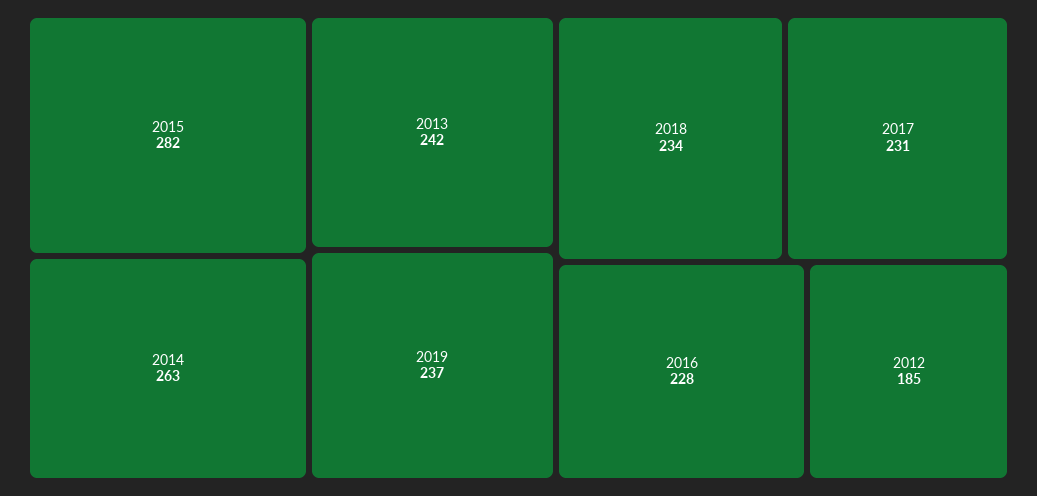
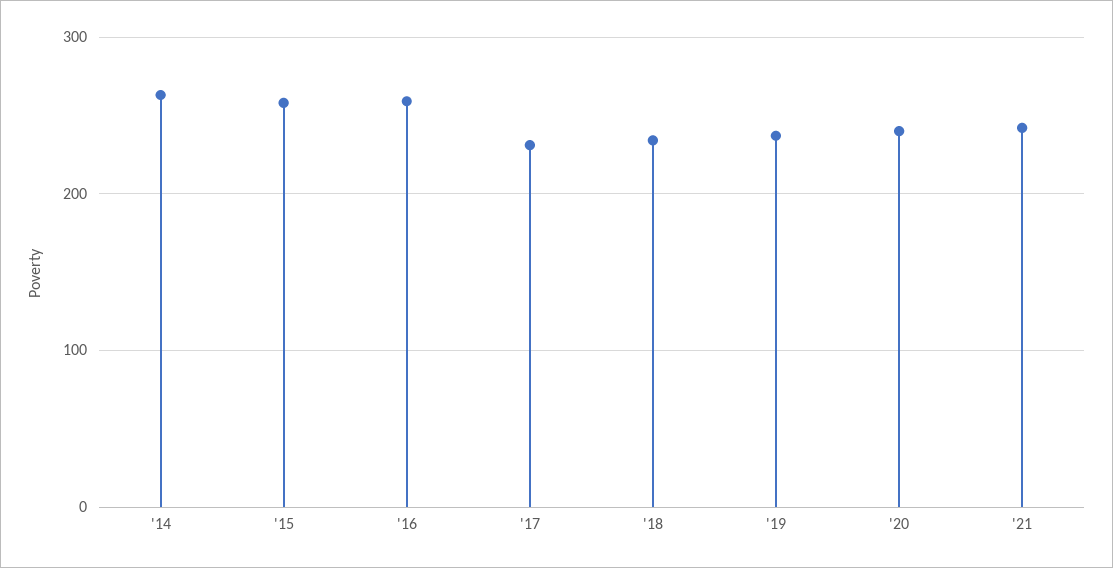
2015: 282 -> 260
2013: 242 -> none
2016: 228 -> 260
2012: 185 -> none
'20: none -> 240
'21: none -> 240

